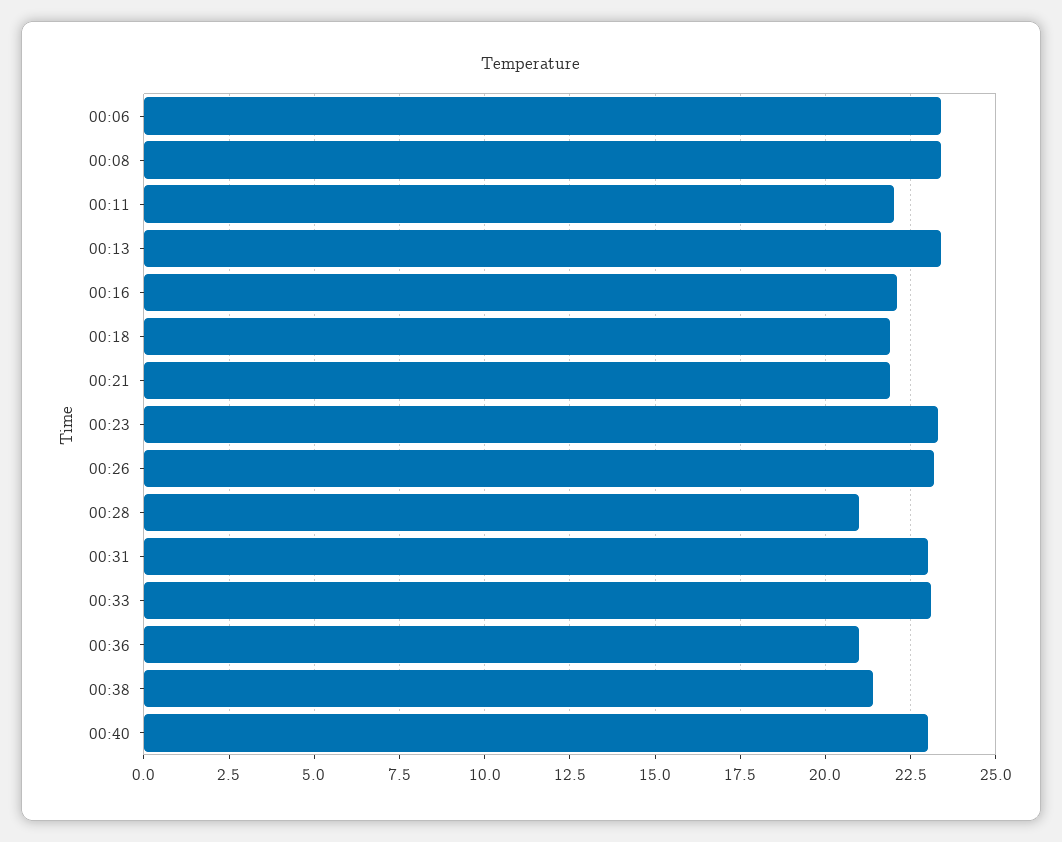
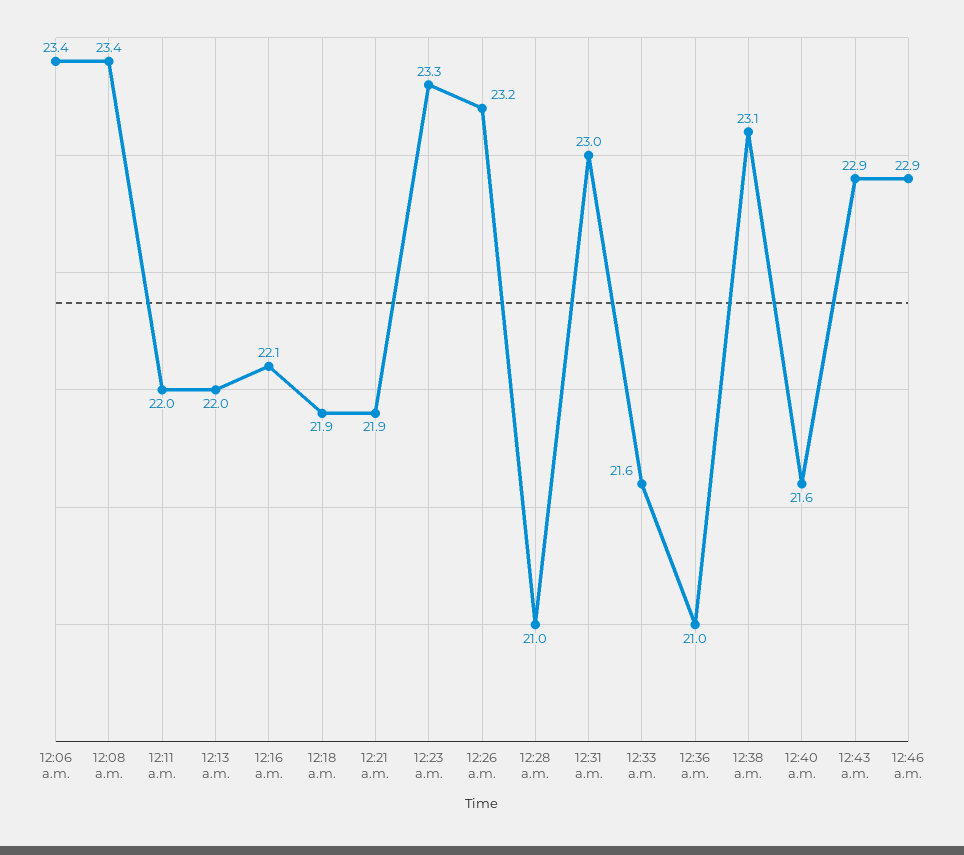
00:13: 23.5 -> 22
00:33: 23 -> 21.6
00:38: 21.5 -> 23.1
00:40: 23 -> 21.6
12:43 a.m.: none -> 22.9
12:46 a.m.: none -> 22.9

